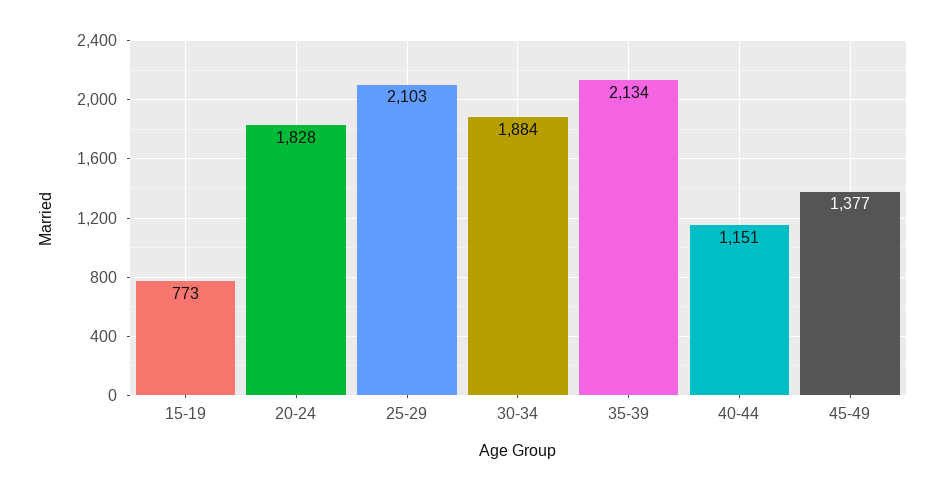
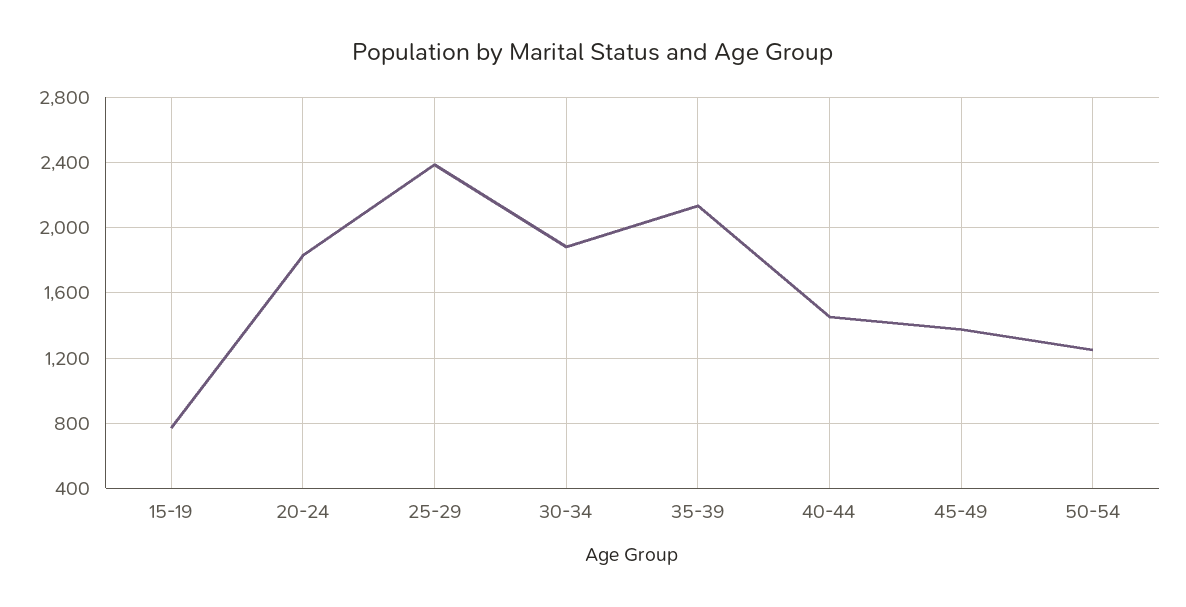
25-29: 2103 -> 2400
40-44: 1151 -> 1450
50-54: none -> 1250

